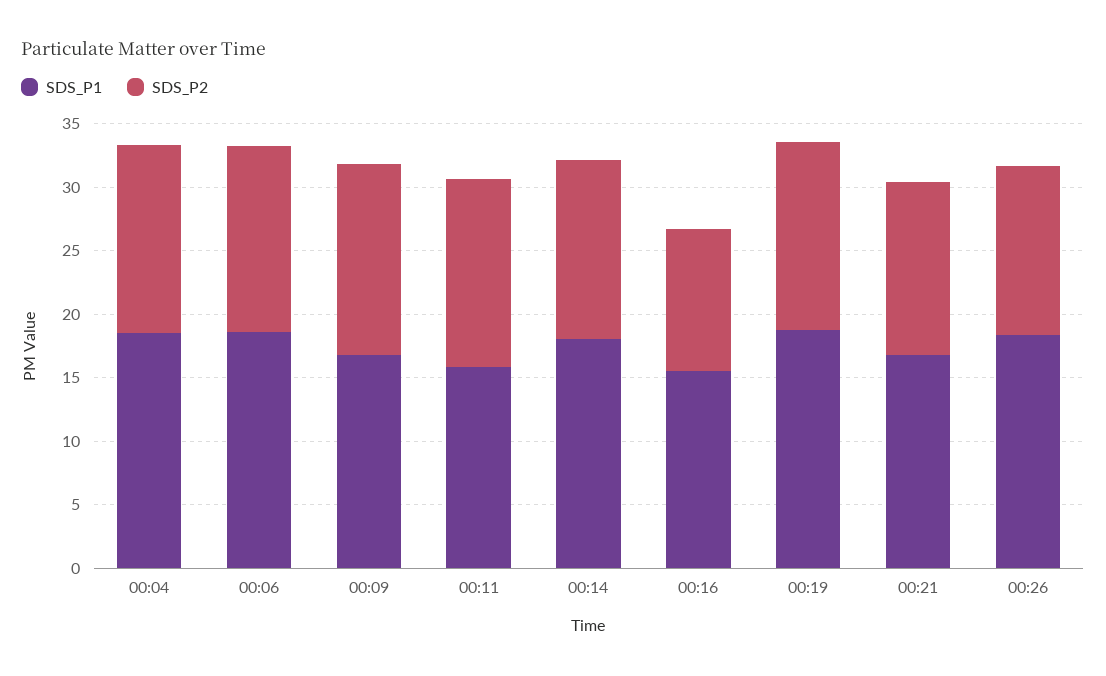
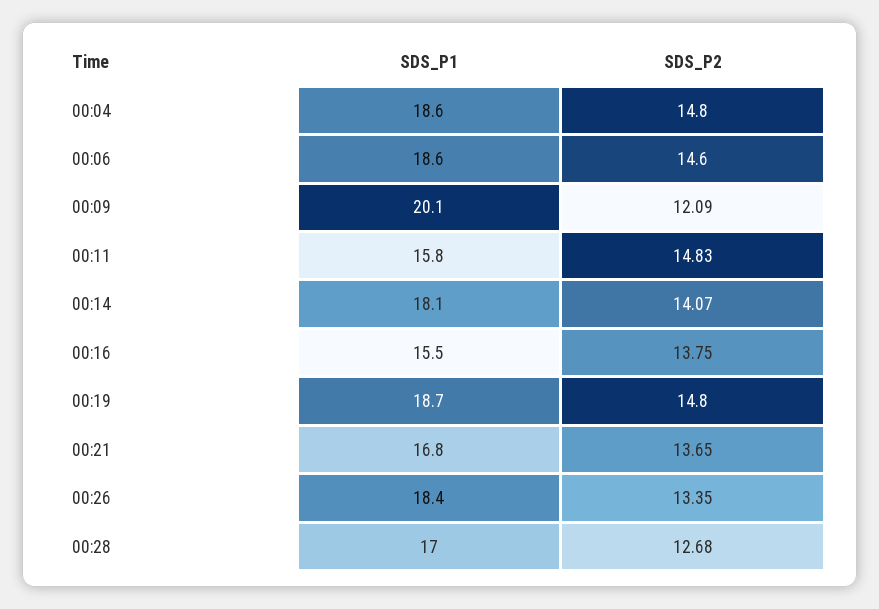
SDS_P1, 00:09: 17 -> 20.1
SDS_P2, 00:09: 15 -> 12.09
SDS_P2, 00:16: 11 -> 13.75
SDS_P1, 00:28: none -> 17
SDS_P2, 00:28: none -> 12.68

